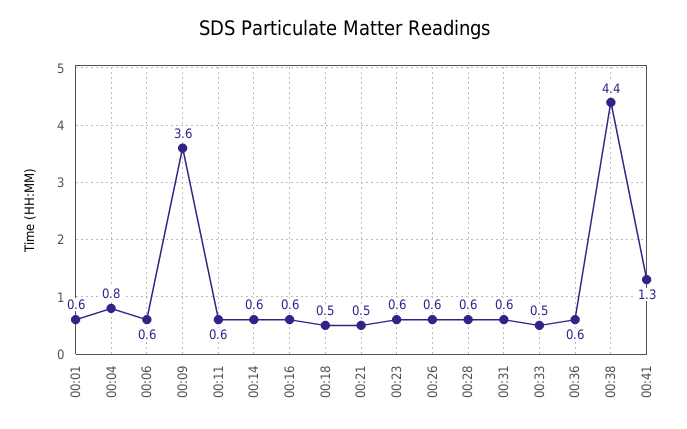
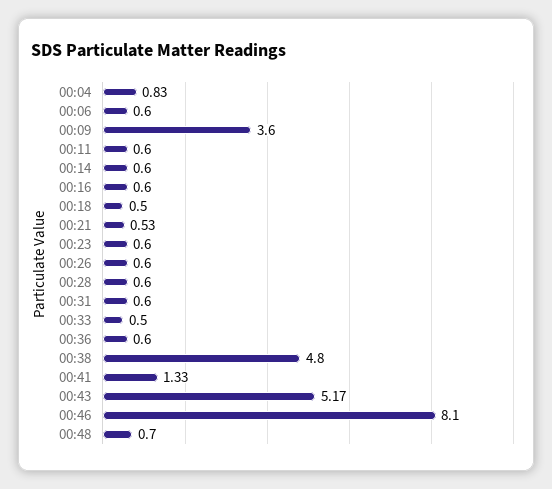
00:01: 0.6 -> none
00:38: 4.4 -> 4.8
00:43: none -> 5.17
00:46: none -> 8.1
00:48: none -> 0.7

